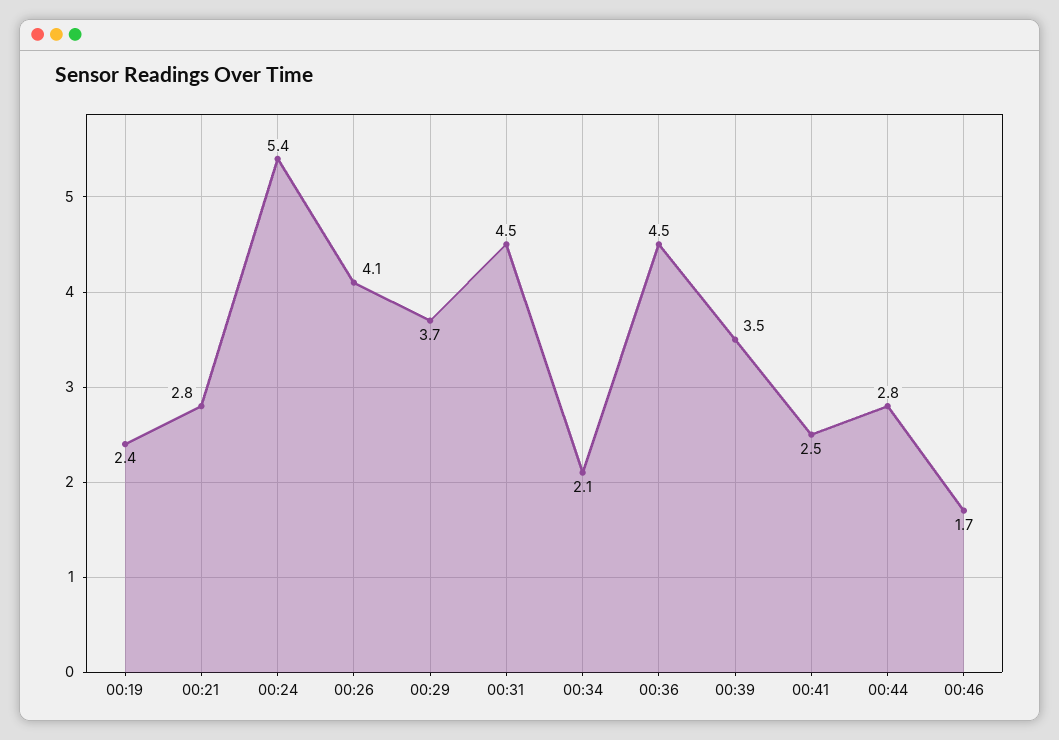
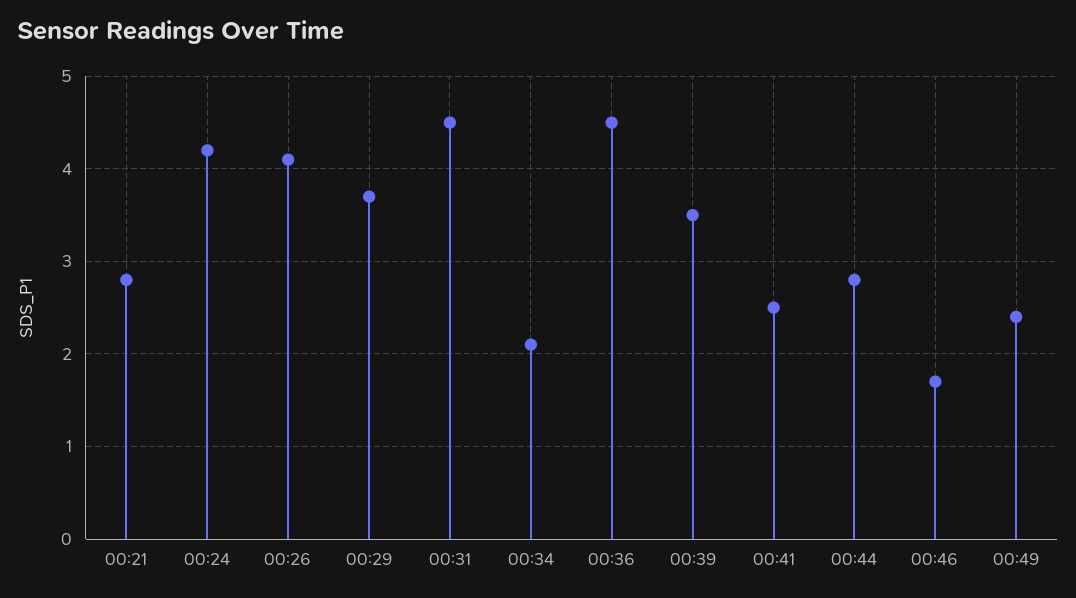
00:19: 2.4 -> none
00:24: 5.4 -> 4.2
00:49: none -> 2.4

